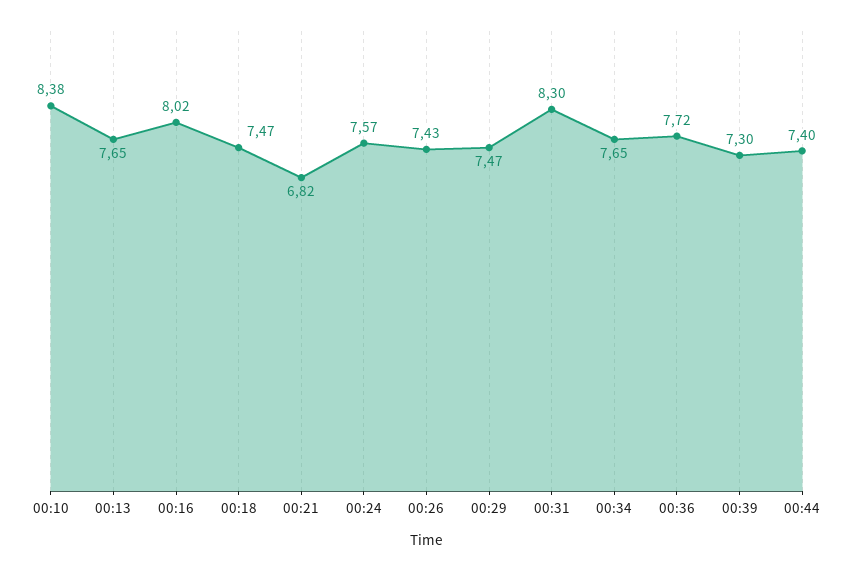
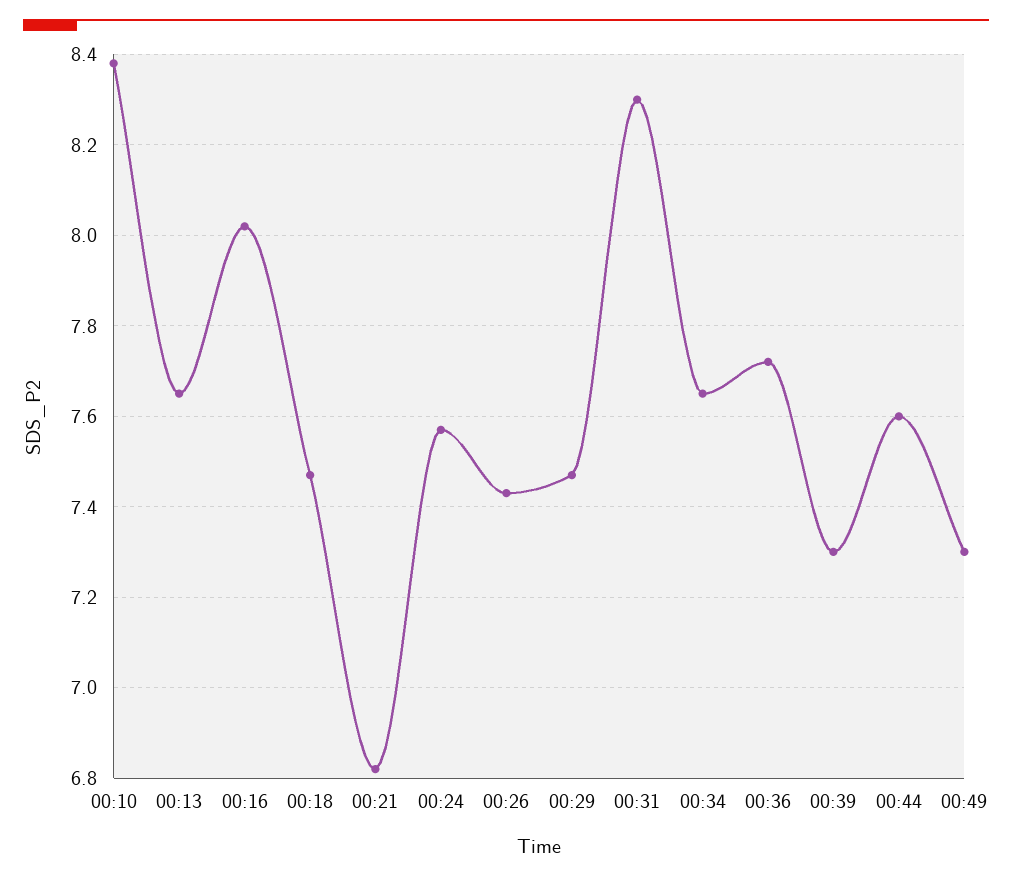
00:44: 7.4 -> 7.6
00:49: none -> 7.3

